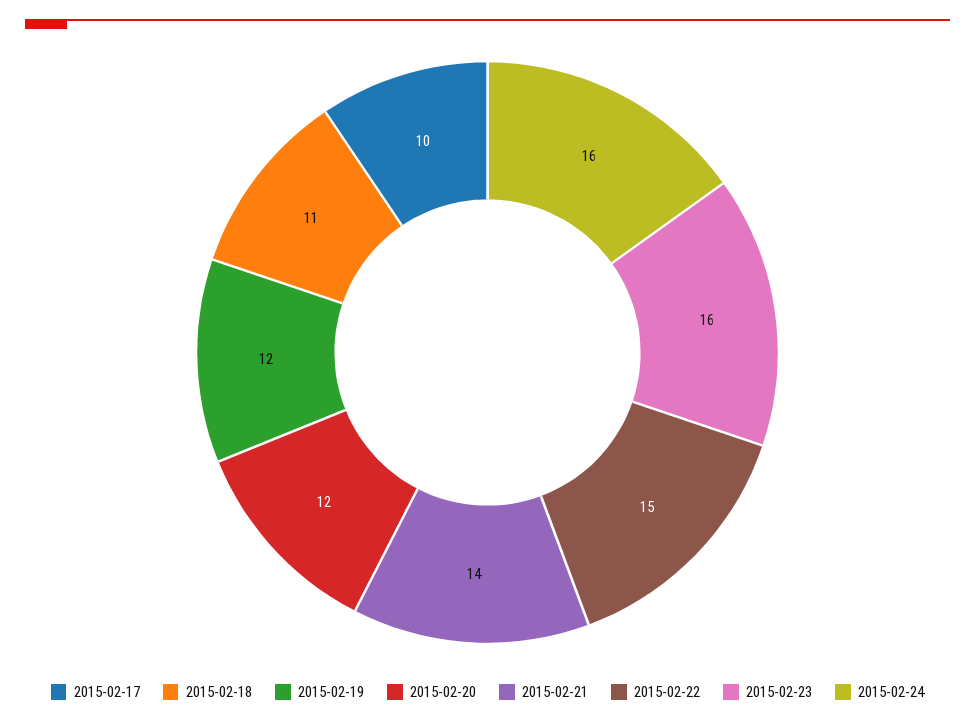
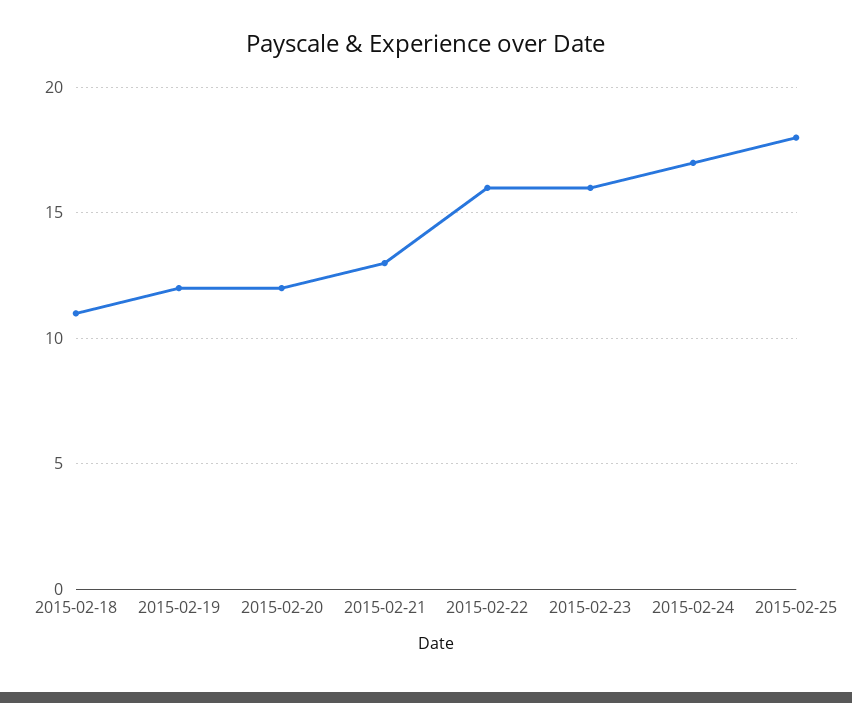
2015-02-17: 10 -> none
2015-02-21: 14 -> 13
2015-02-22: 15 -> 16
2015-02-24: 16 -> 17
2015-02-25: none -> 18

